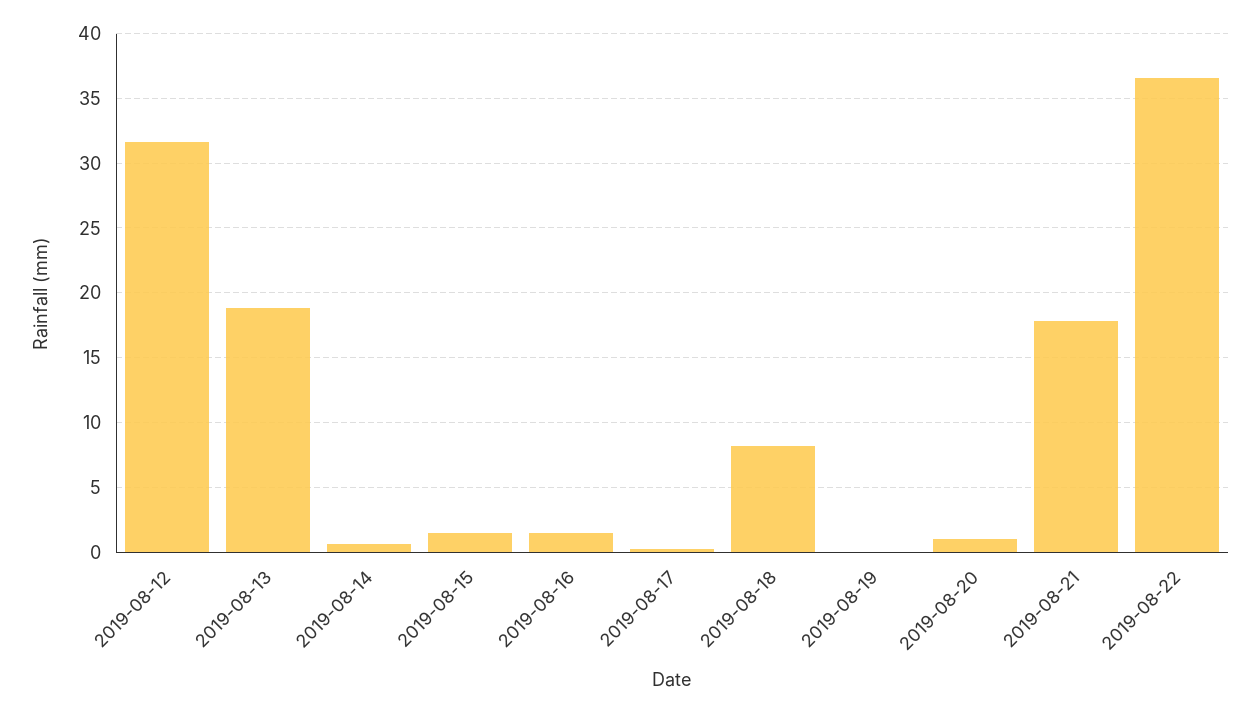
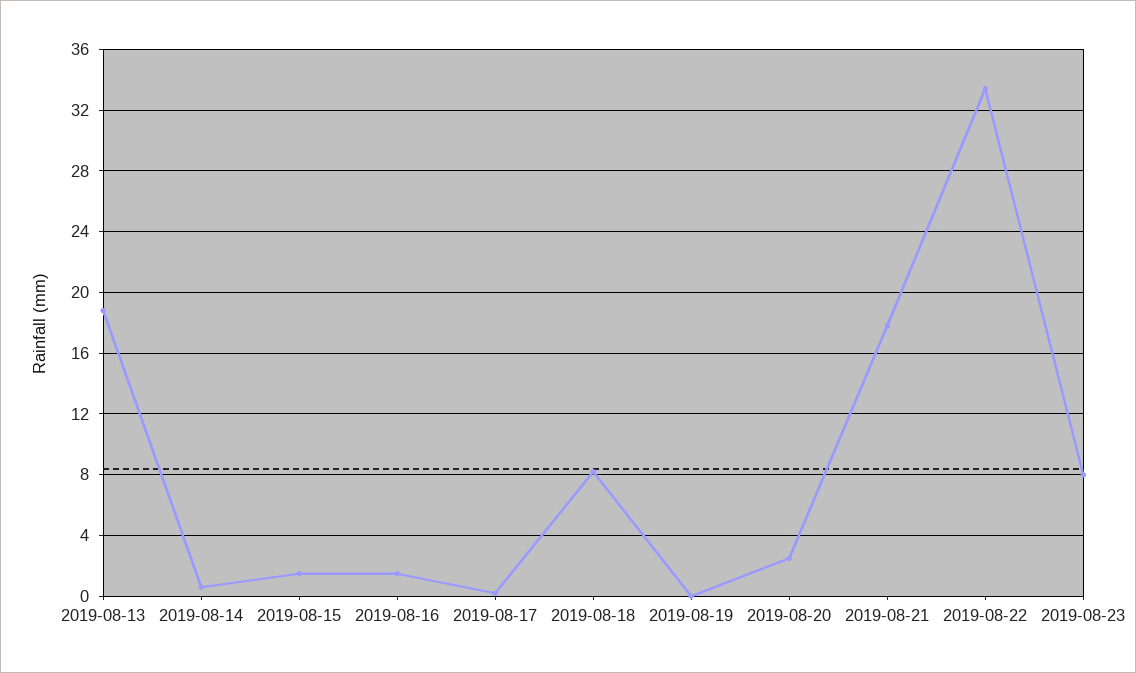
2019-08-12: 31.5 -> none
2019-08-20: 1 -> 2.5
2019-08-22: 36.5 -> 33.5
2019-08-23: none -> 8

